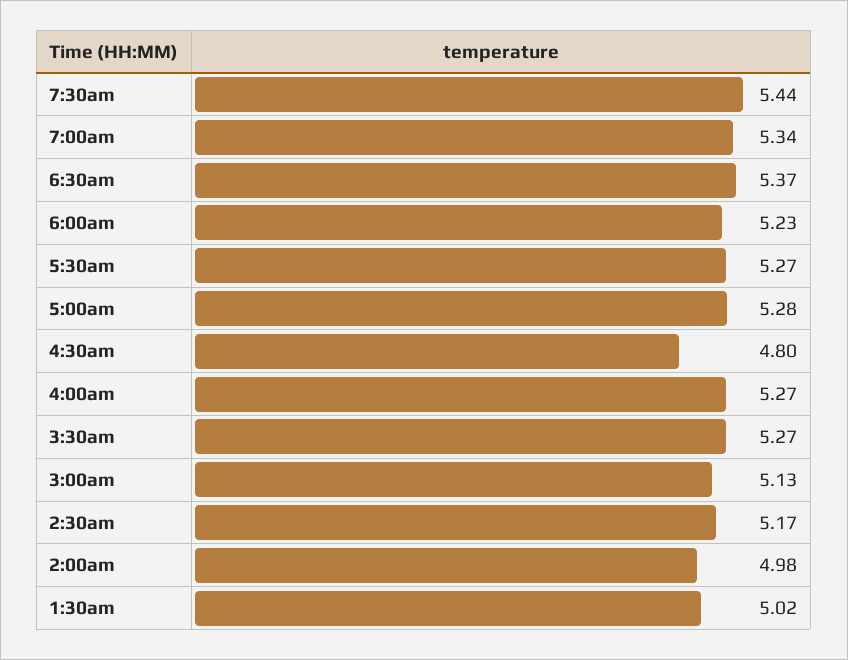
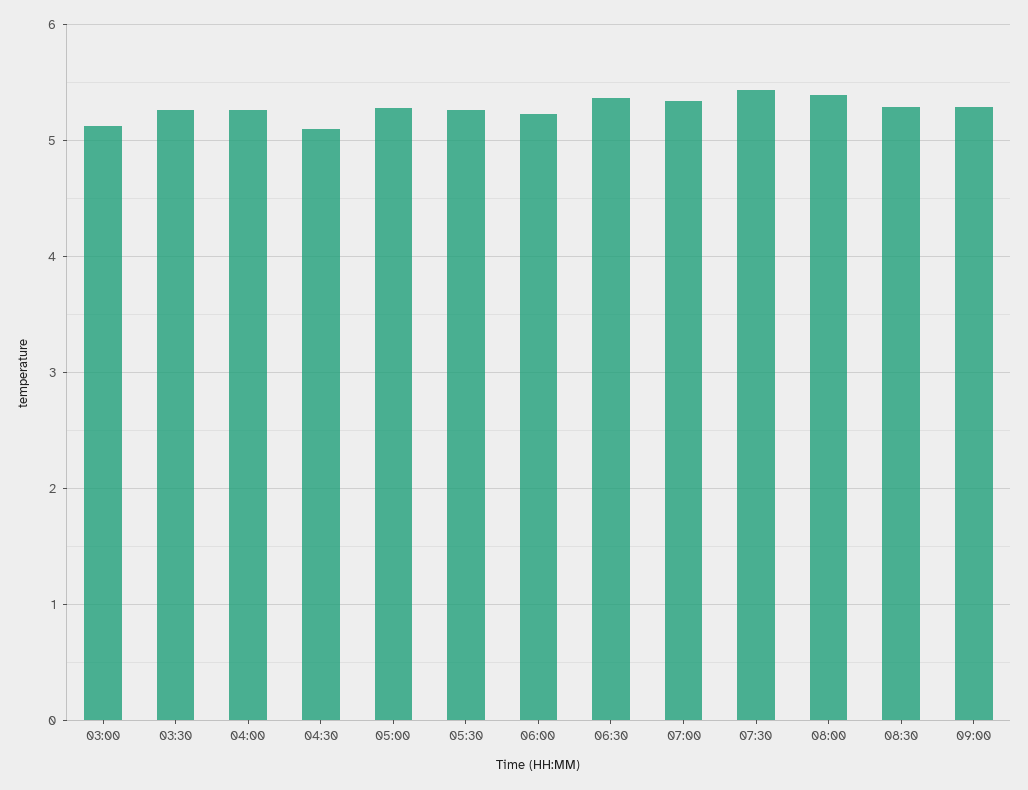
4:30am: 4.8 -> 5.1
2:30am: 5.17 -> none
2:00am: 4.98 -> none
1:30am: 5.02 -> none
08:00: none -> 5.4
08:30: none -> 5.3
09:00: none -> 5.3

